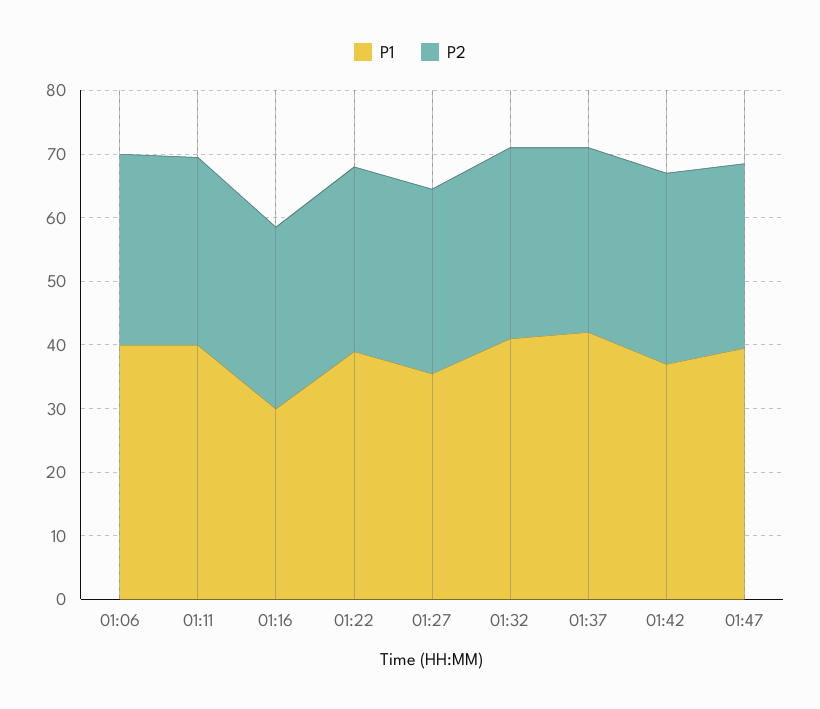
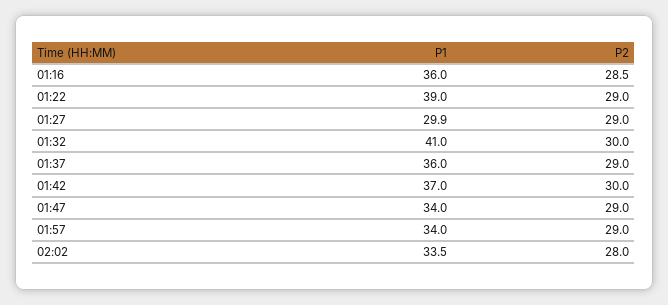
P1, 01:06: 40 -> none
P2, 01:06: 30 -> none
P1, 01:11: 40 -> none
P2, 01:11: 30 -> none
P1, 01:16: 30 -> 36
P1, 01:27: 36 -> 29.9
P1, 01:37: 42 -> 36
P1, 01:47: 40 -> 34
P1, 01:57: none -> 34
P2, 01:57: none -> 29
P1, 02:02: none -> 33.5
P2, 02:02: none -> 28

